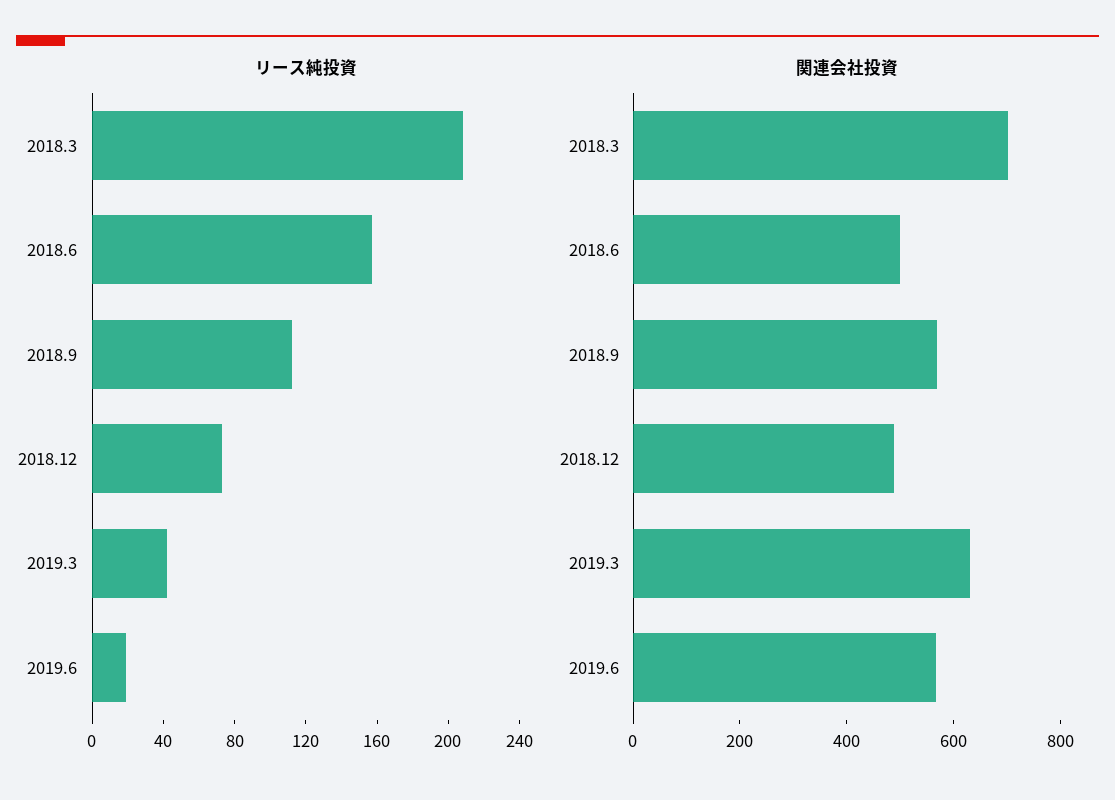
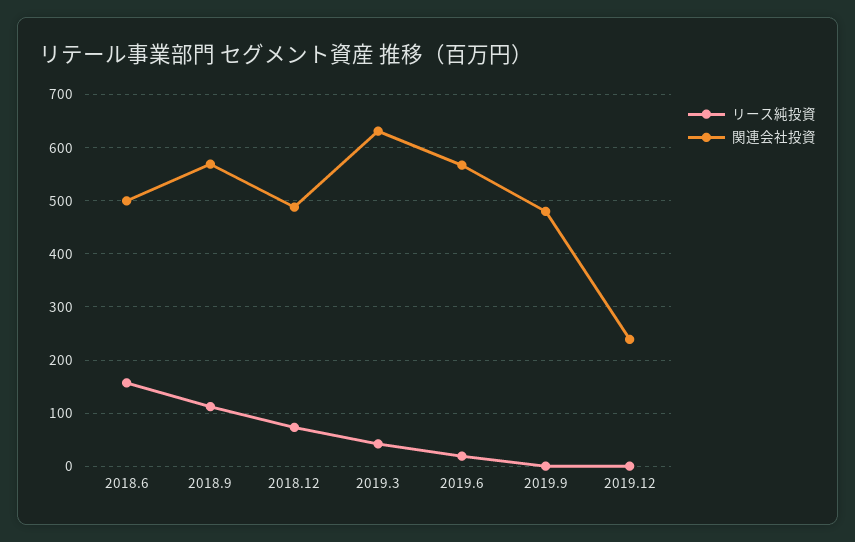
リース純投資, 2018.3: 210 -> none
関連会社投資, 2018.3: 700 -> none
リース純投資, 2019.9: none -> 0
関連会社投資, 2019.9: none -> 480
リース純投資, 2019.12: none -> 0
関連会社投資, 2019.12: none -> 240

